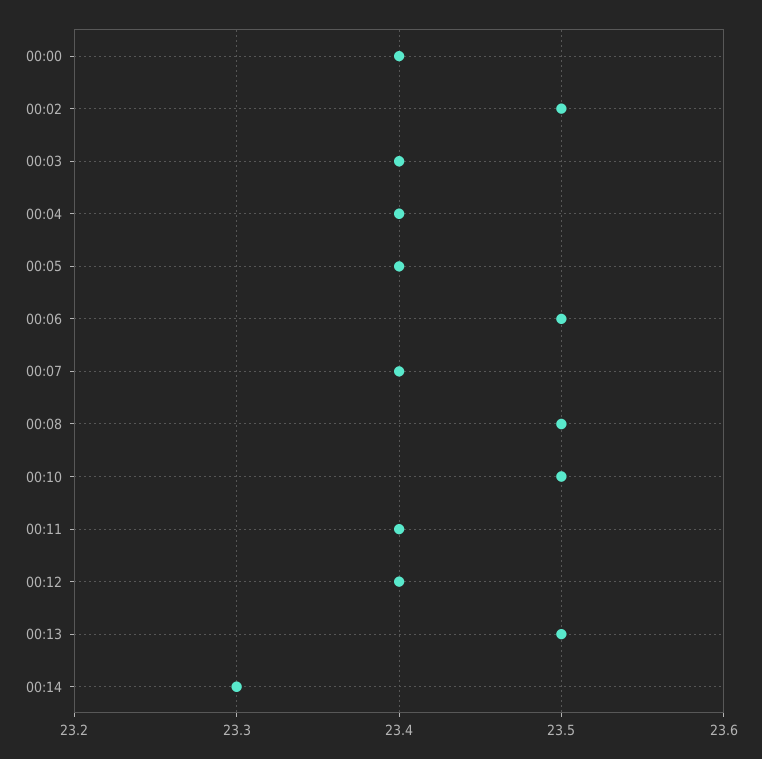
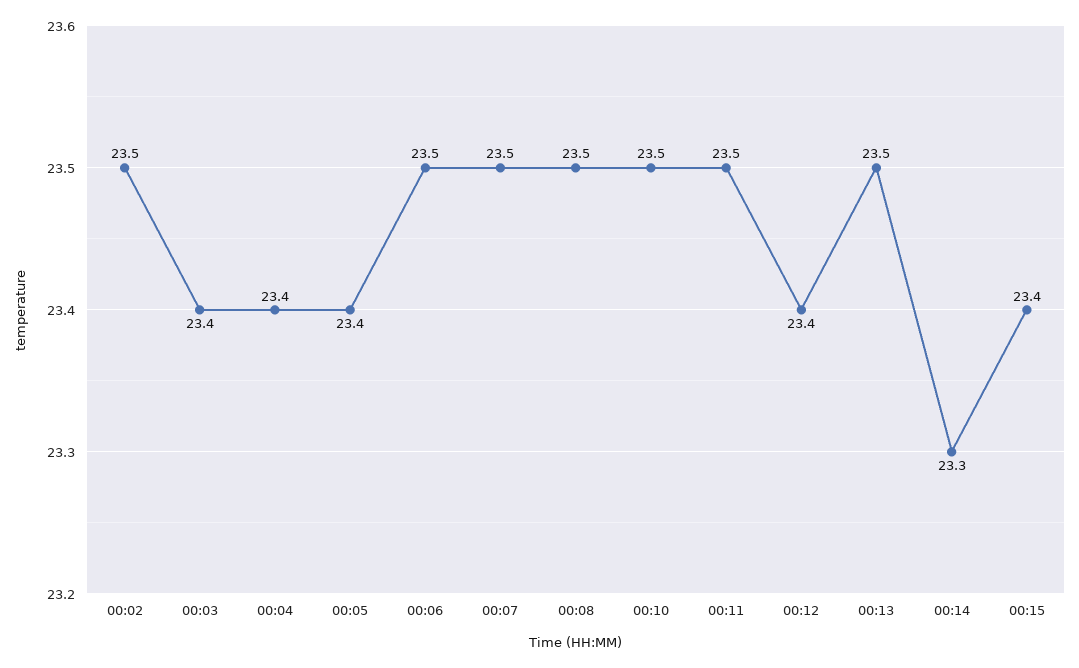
00:00: 23.4 -> none
00:07: 23.4 -> 23.5
00:11: 23.4 -> 23.5
00:15: none -> 23.4

